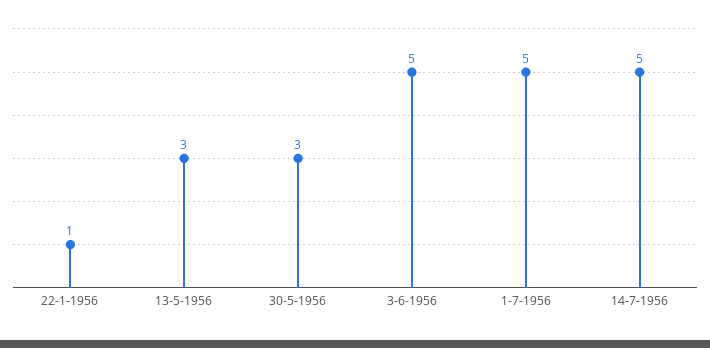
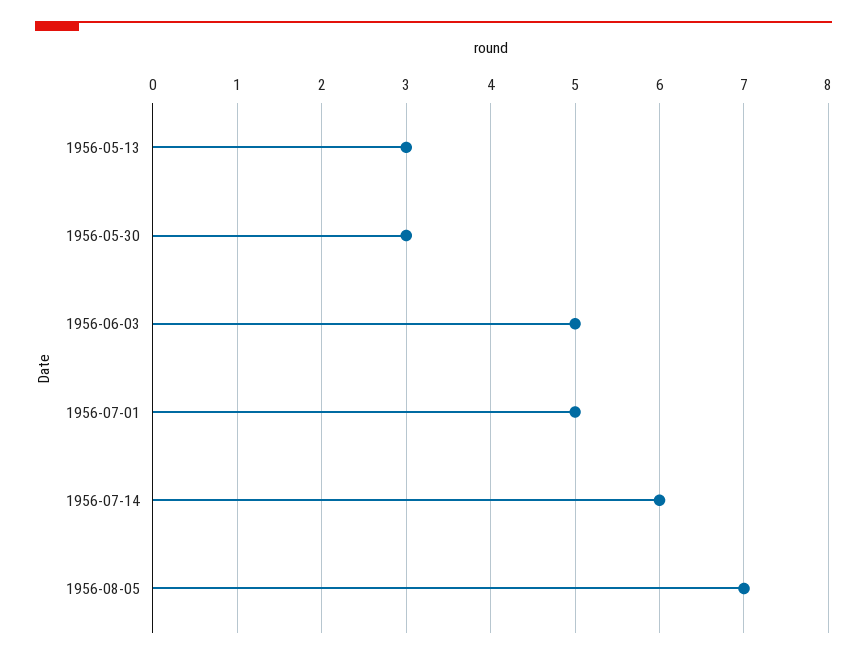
22-1-1956: 1 -> none
14-7-1956: 5 -> 6
1956-08-05: none -> 7

